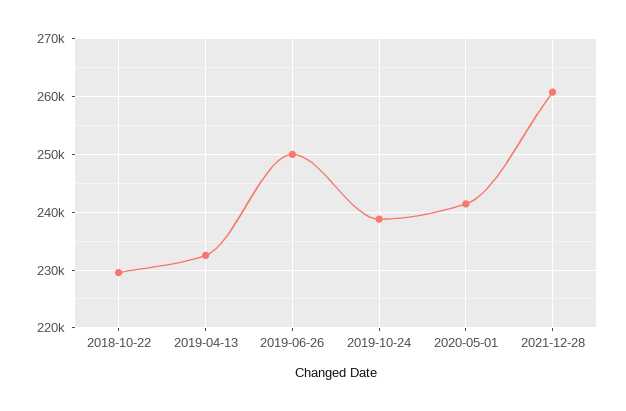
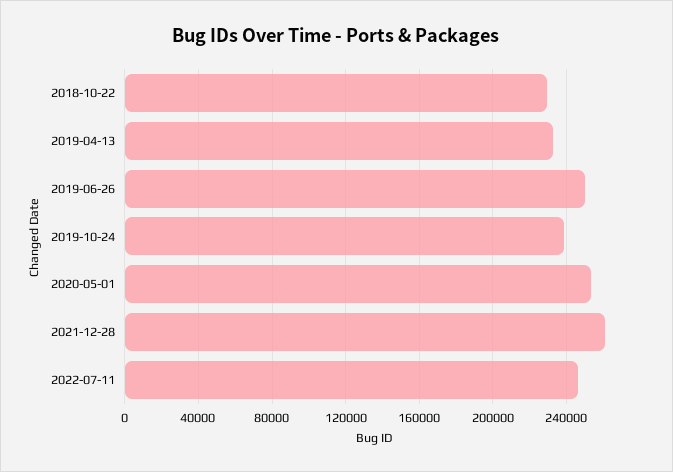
2020-05-01: 242000 -> 255000
2022-07-11: none -> 245000

